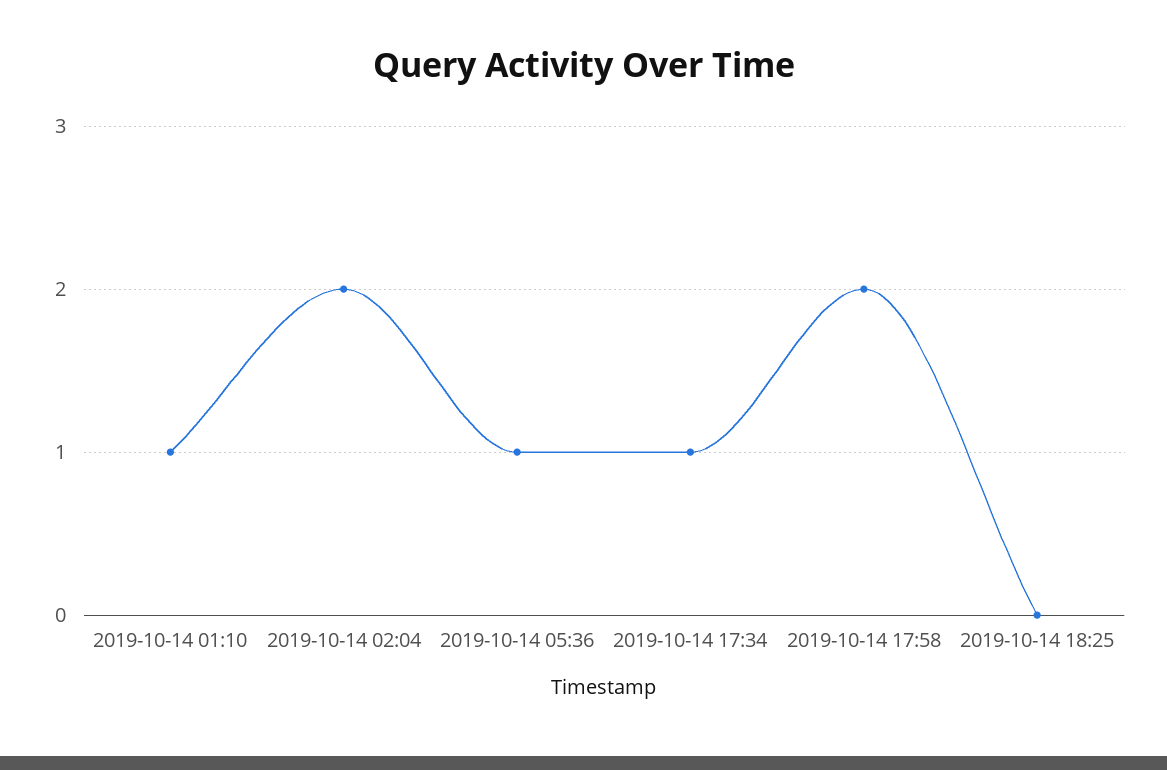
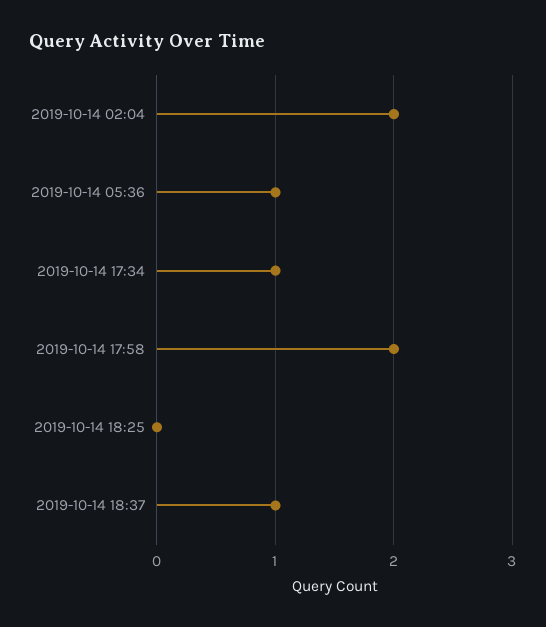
2019-10-14 01:10: 1 -> none
2019-10-14 18:37: none -> 1

